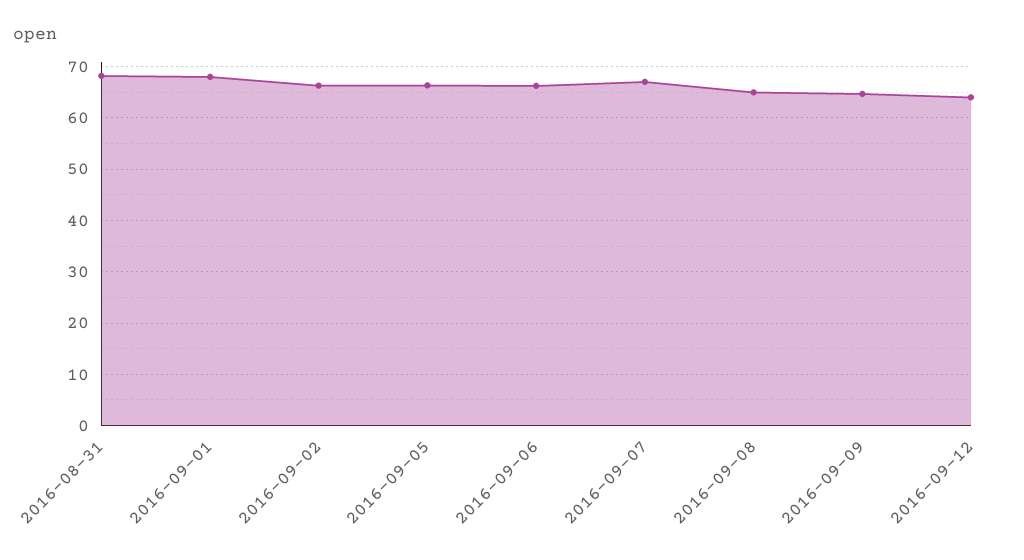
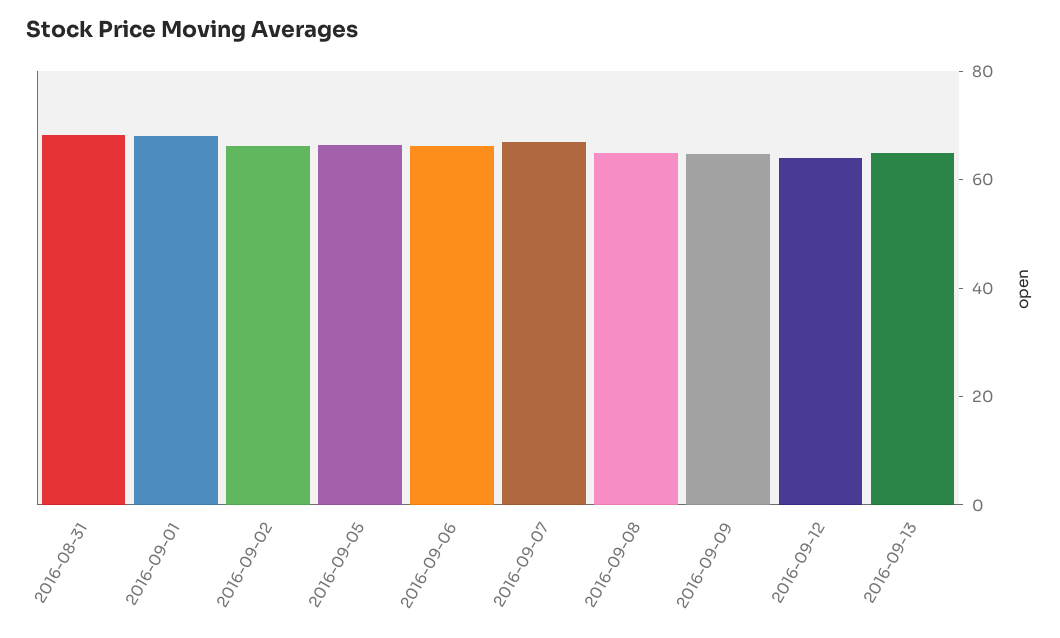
2016-09-13: none -> 65

